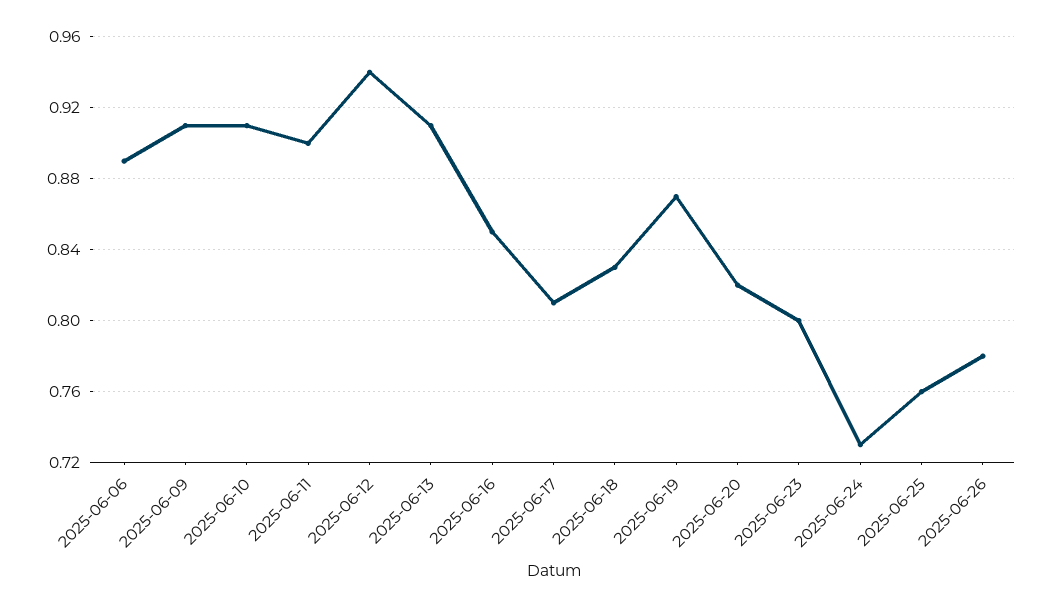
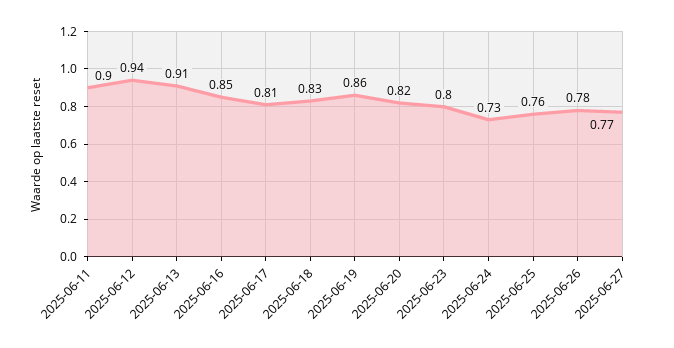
2025-06-06: 0.89 -> none
2025-06-09: 0.91 -> none
2025-06-10: 0.91 -> none
2025-06-19: 0.87 -> 0.86
2025-06-27: none -> 0.77

